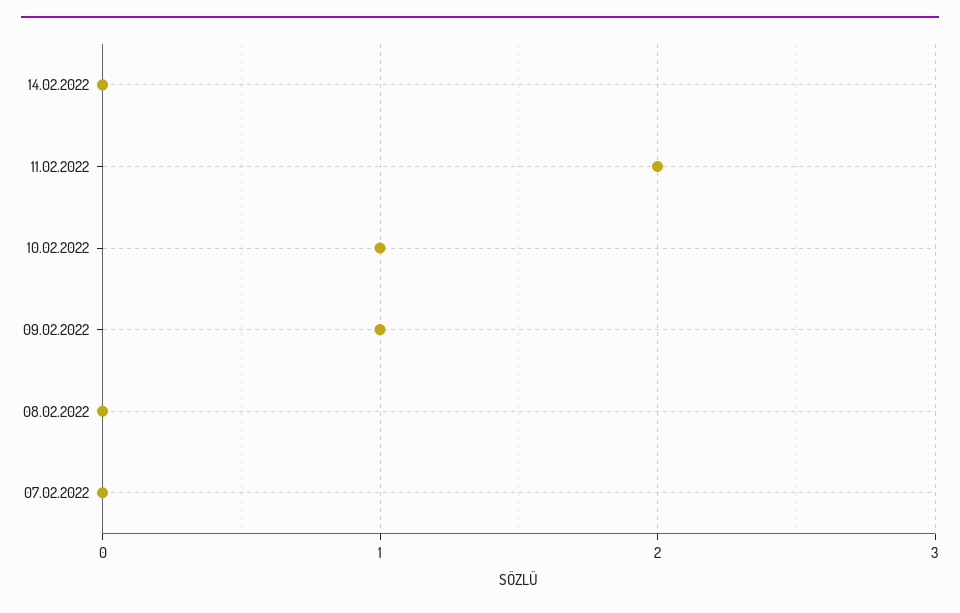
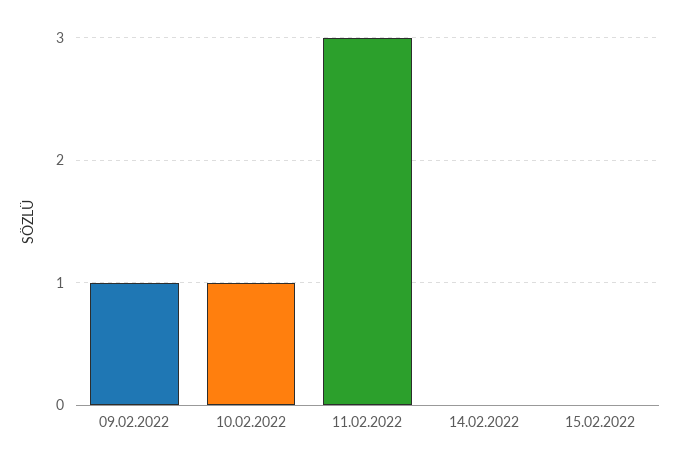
11.02.2022: 2 -> 3
08.02.2022: 0 -> none
07.02.2022: 0 -> none
15.02.2022: none -> 0

